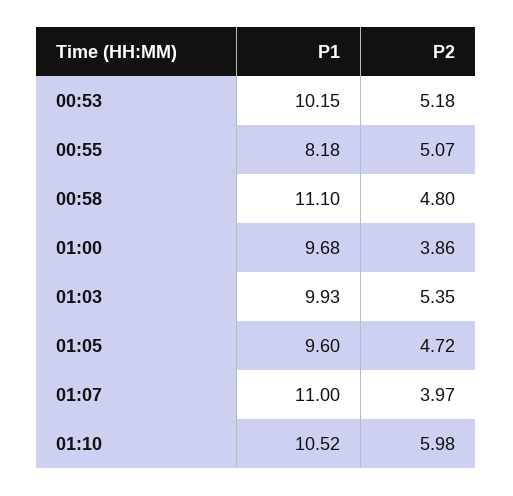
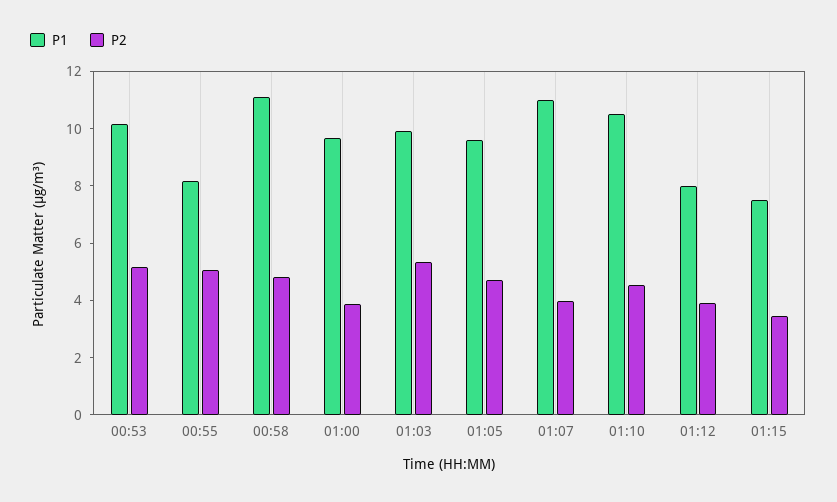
P2, 01:10: 5.98 -> 4.5
P1, 01:12: none -> 8
P2, 01:12: none -> 4
P1, 01:15: none -> 7.5
P2, 01:15: none -> 3.5

